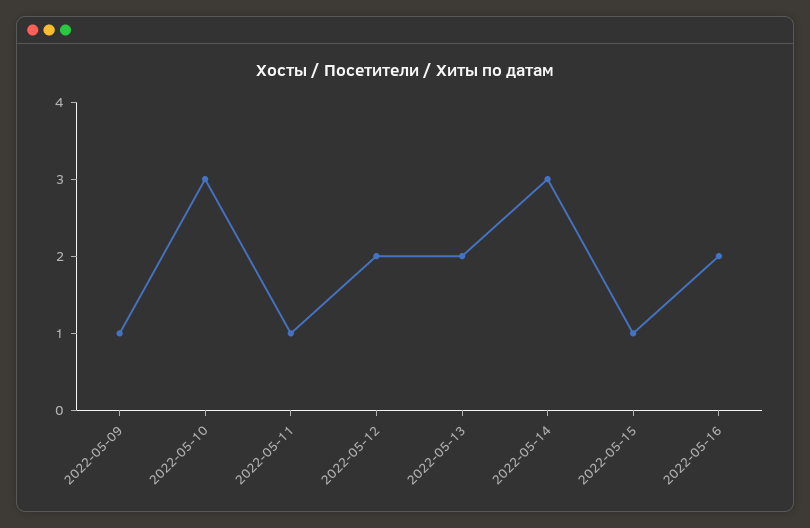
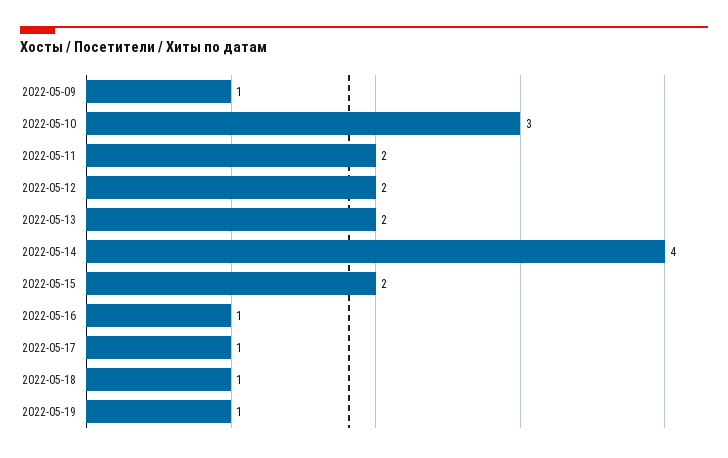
2022-05-11: 1 -> 2
2022-05-14: 3 -> 4
2022-05-15: 1 -> 2
2022-05-16: 2 -> 1
2022-05-17: none -> 1
2022-05-18: none -> 1
2022-05-19: none -> 1

